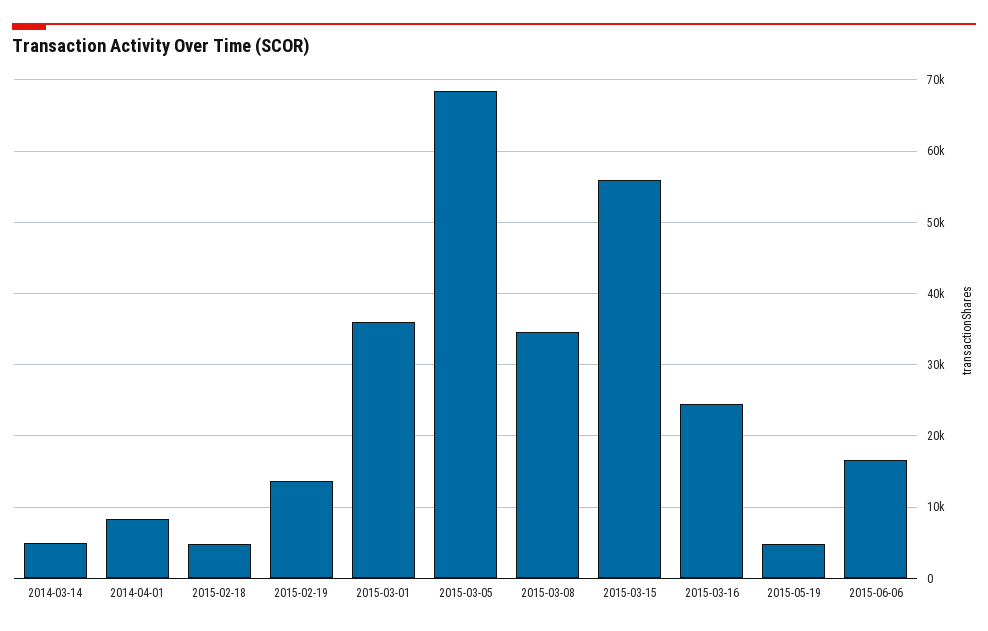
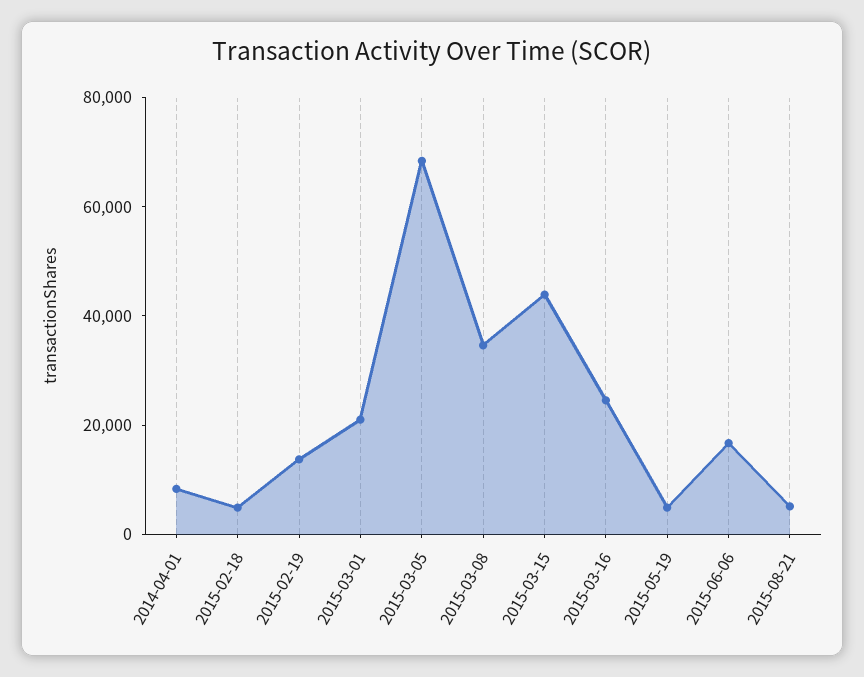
2014-03-14: 5000 -> none
2015-03-01: 36000 -> 20000
2015-03-15: 56000 -> 45000
2015-08-21: none -> 5000

